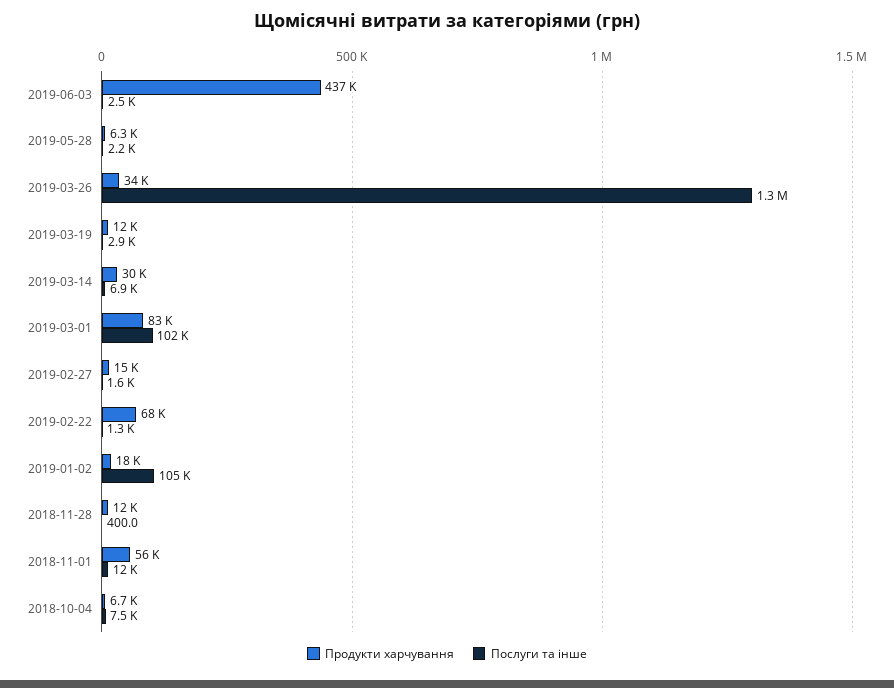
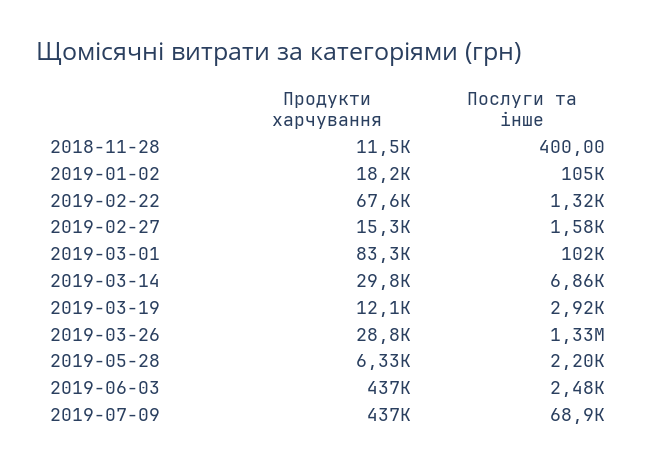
Продукти харчування, 2019-03-26: 34000 -> 28800
Продукти харчування, 2018-11-01: 56000 -> none
Послуги та інше, 2018-11-01: 12000 -> none
Продукти харчування, 2018-10-04: 6700 -> none
Послуги та інше, 2018-10-04: 7500 -> none
Продукти харчування, 2019-07-09: none -> 437000
Послуги та інше, 2019-07-09: none -> 68900

